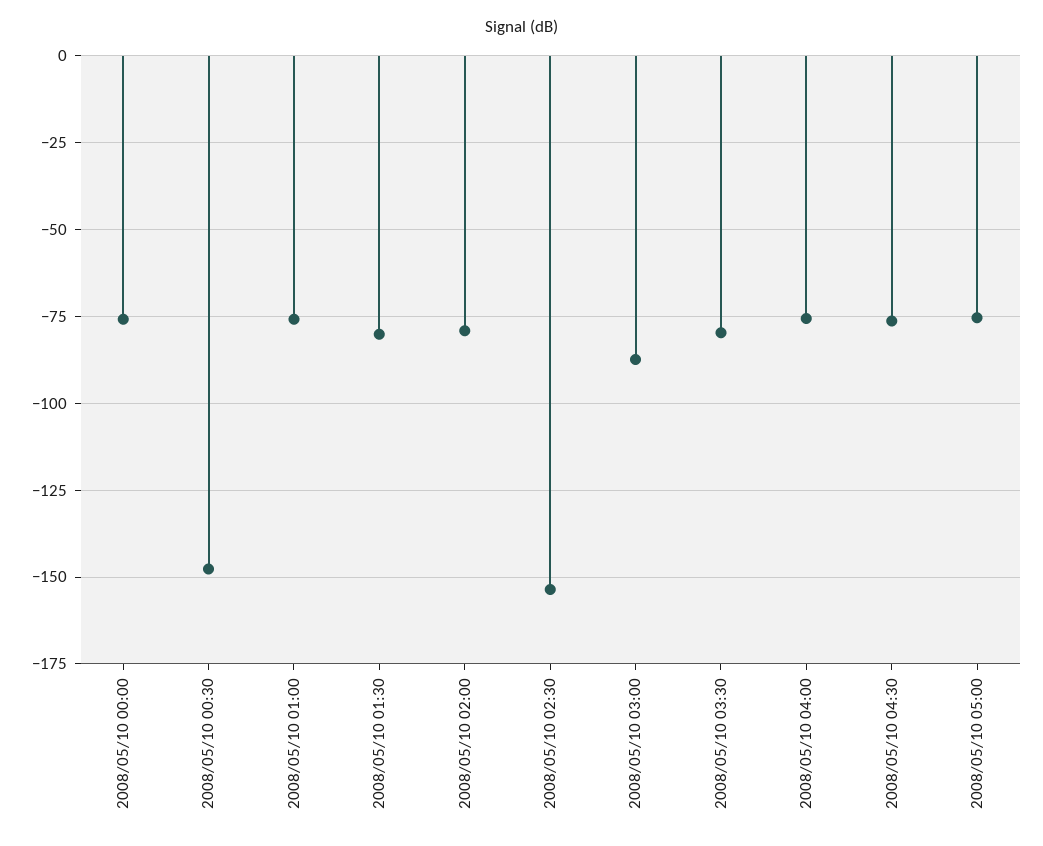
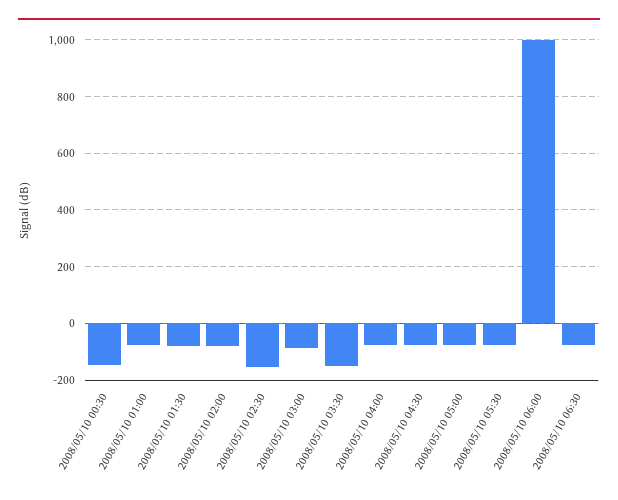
2008/05/10 00:00: -75 -> none
2008/05/10 03:30: -80 -> -150
2008/05/10 05:30: none -> -75
2008/05/10 06:00: none -> 1000
2008/05/10 06:30: none -> -75

